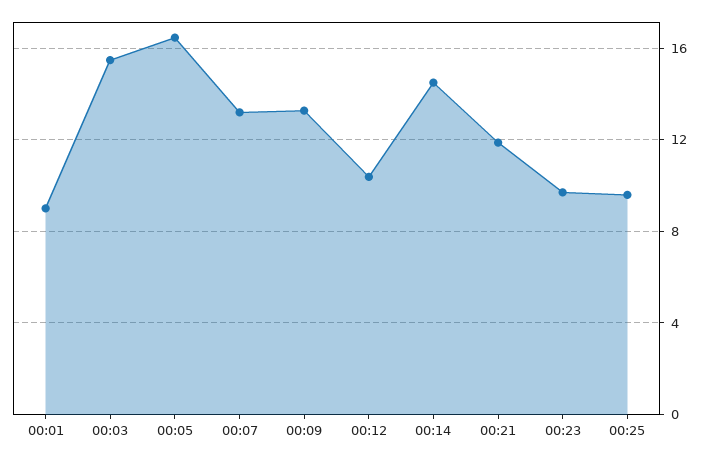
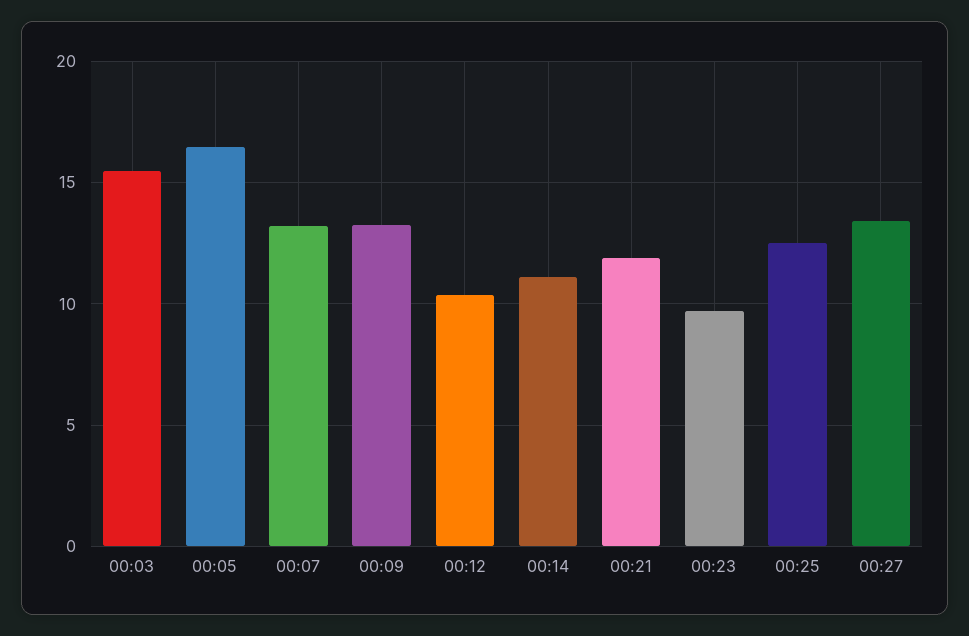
00:01: 9 -> none
00:14: 14.5 -> 11
00:25: 9.5 -> 12.5
00:27: none -> 13.5

